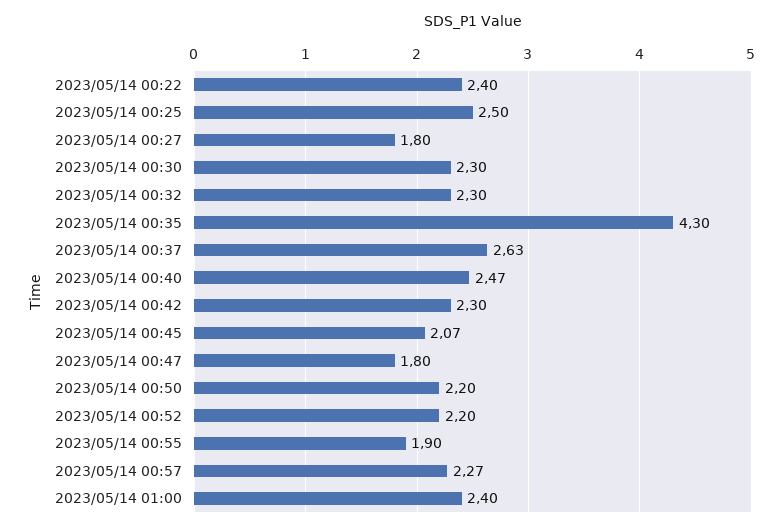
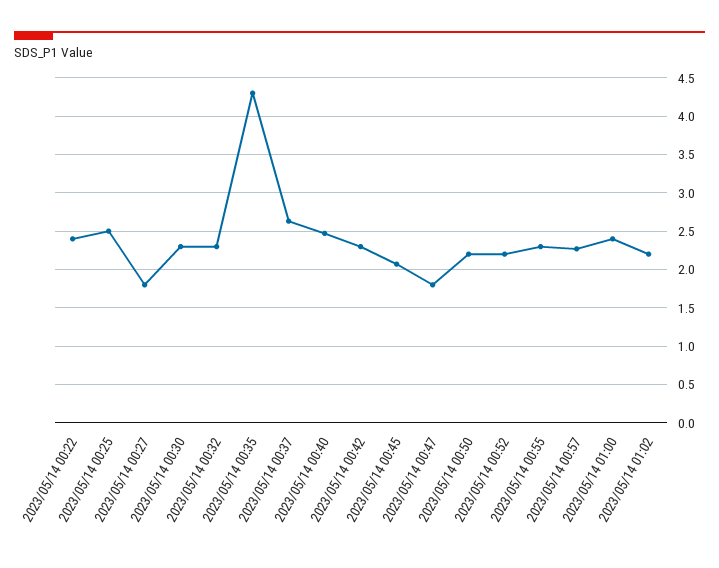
2023/05/14 00:55: 1.9 -> 2.3
2023/05/14 01:02: none -> 2.2

